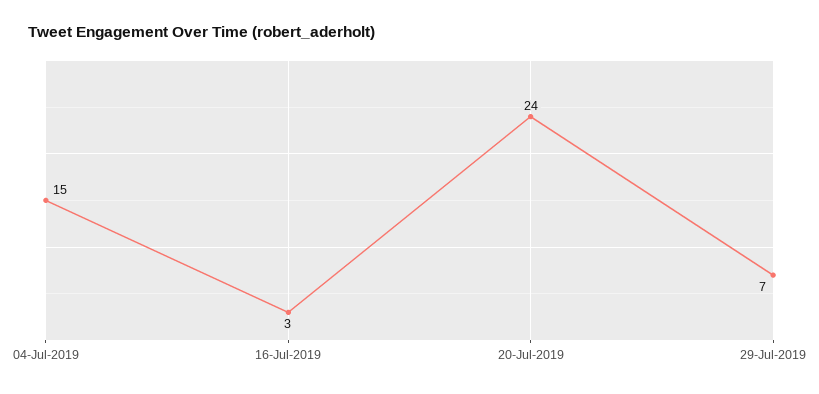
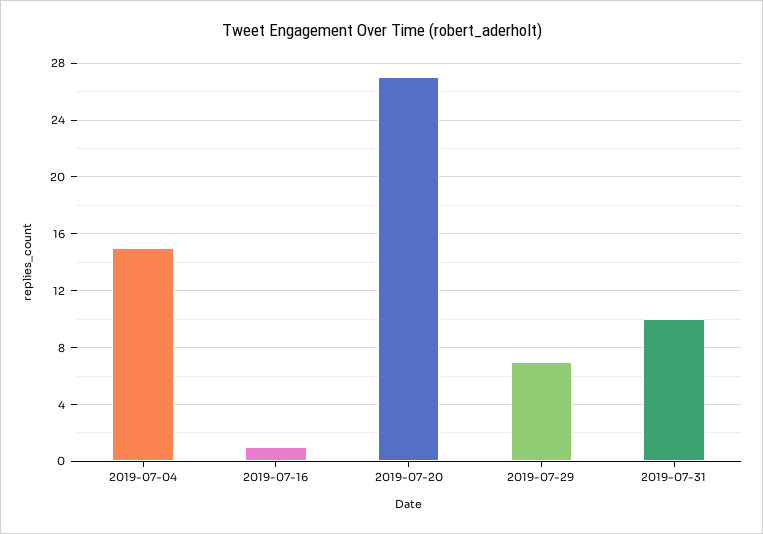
16-Jul-2019: 3 -> 1
20-Jul-2019: 24 -> 27
2019-07-31: none -> 10

